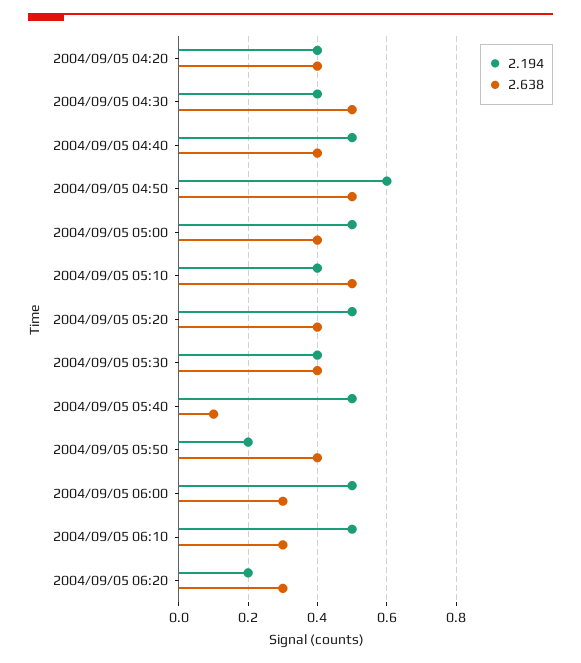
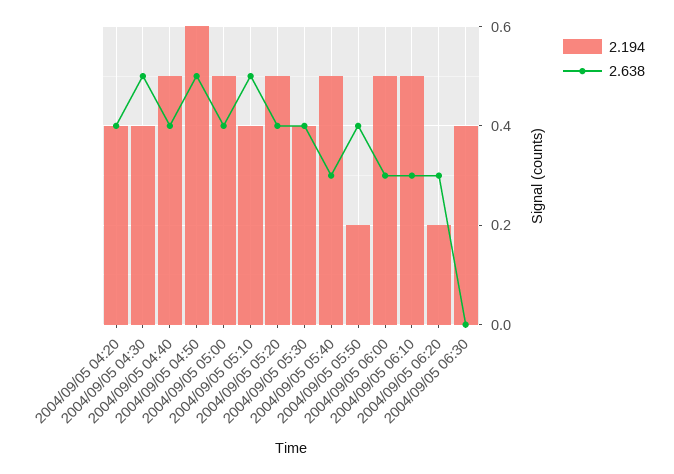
2.638, 2004/09/05 05:40: 0.1 -> 0.3
2.194, 2004/09/05 06:30: none -> 0.4
2.638, 2004/09/05 06:30: none -> 0

